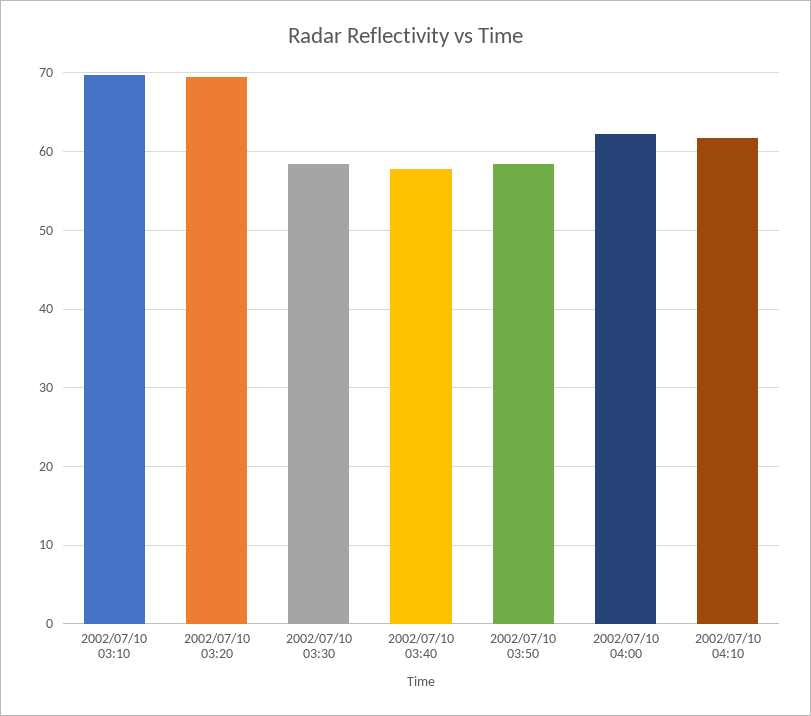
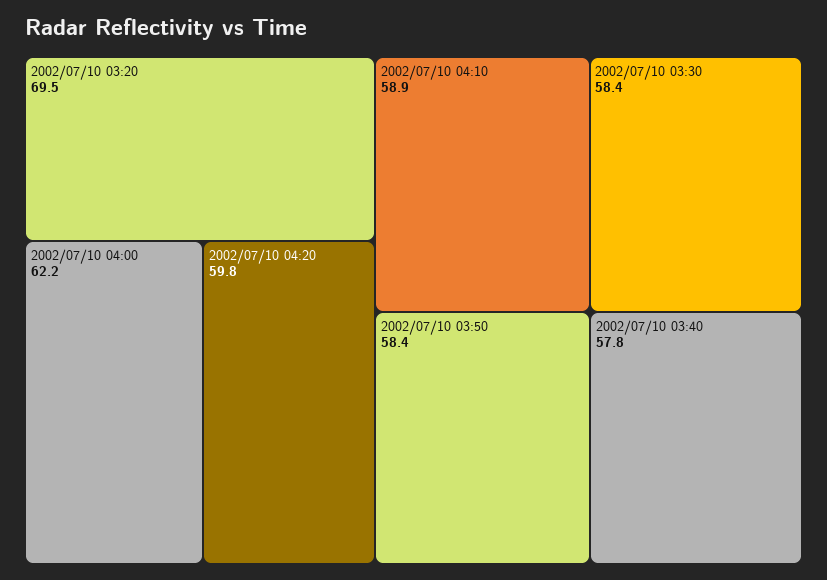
2002/07/10 03:10: 70 -> none
2002/07/10 04:10: 62 -> 58.9
2002/07/10 04:20: none -> 59.8

